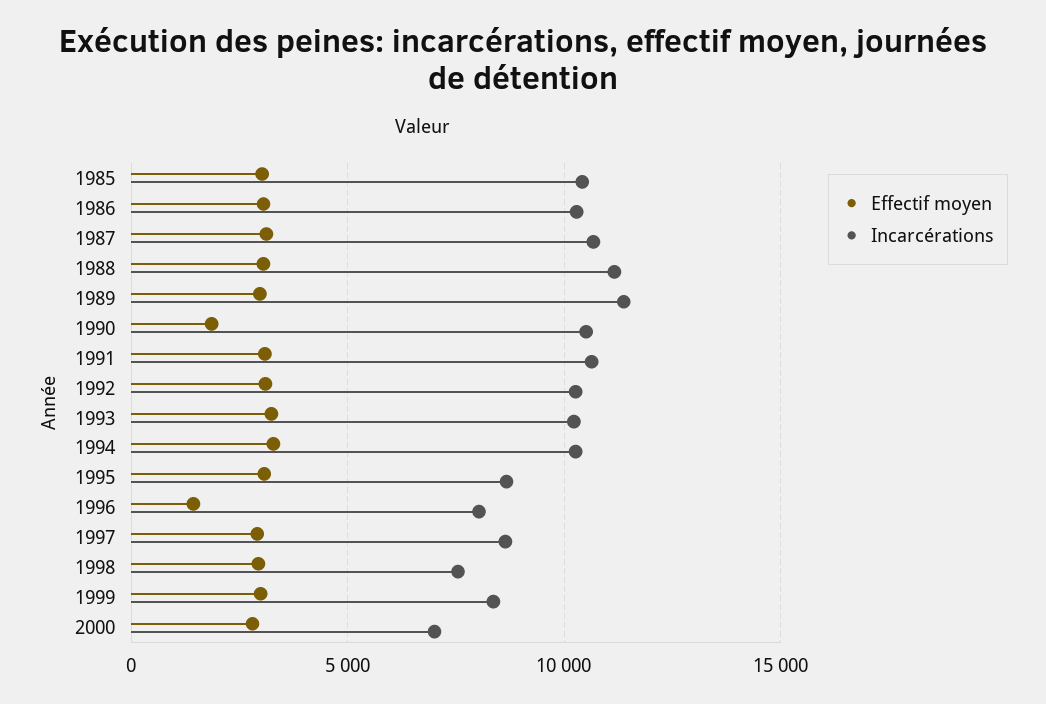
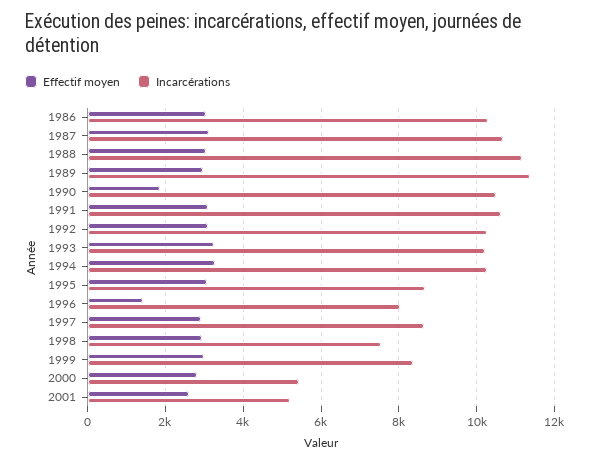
Effectif moyen, 1985: 3000 -> none
Incarcérations, 1985: 10500 -> none
Incarcérations, 2000: 7000 -> 5400
Effectif moyen, 2001: none -> 2600
Incarcérations, 2001: none -> 5200

